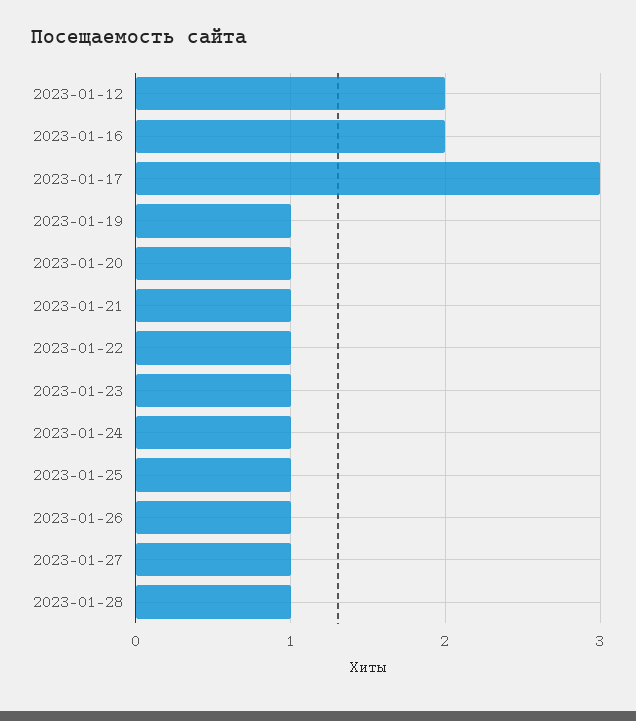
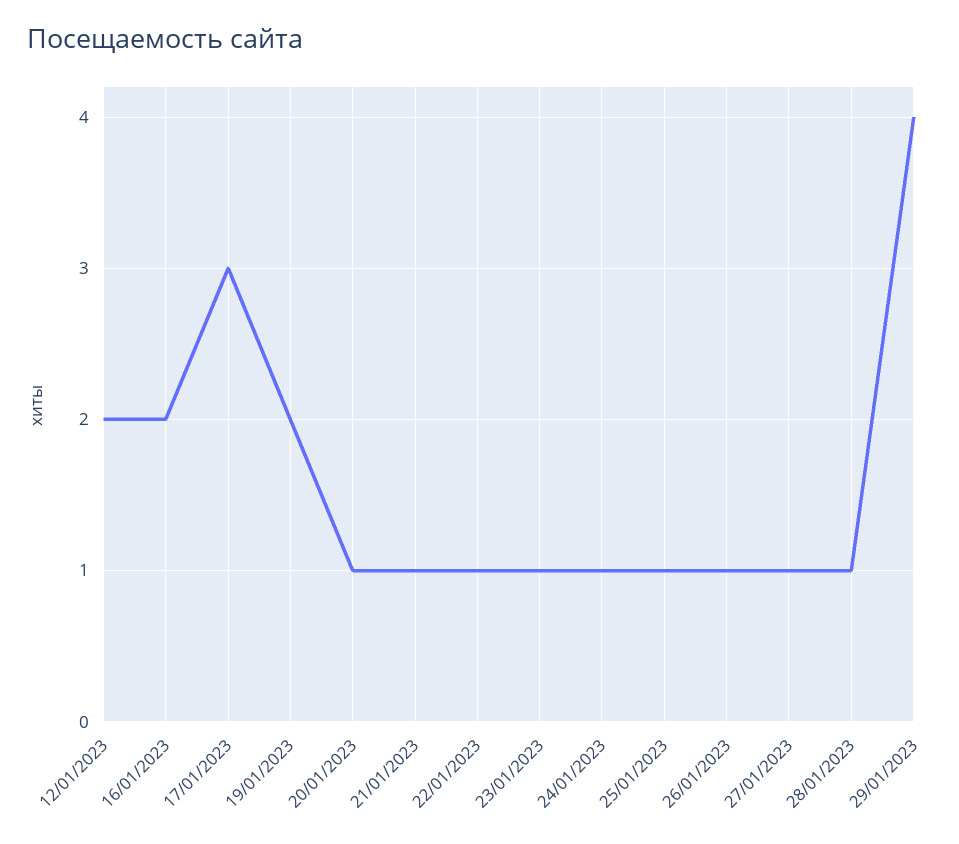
2023-01-19: 1 -> 2
29/01/2023: none -> 4

